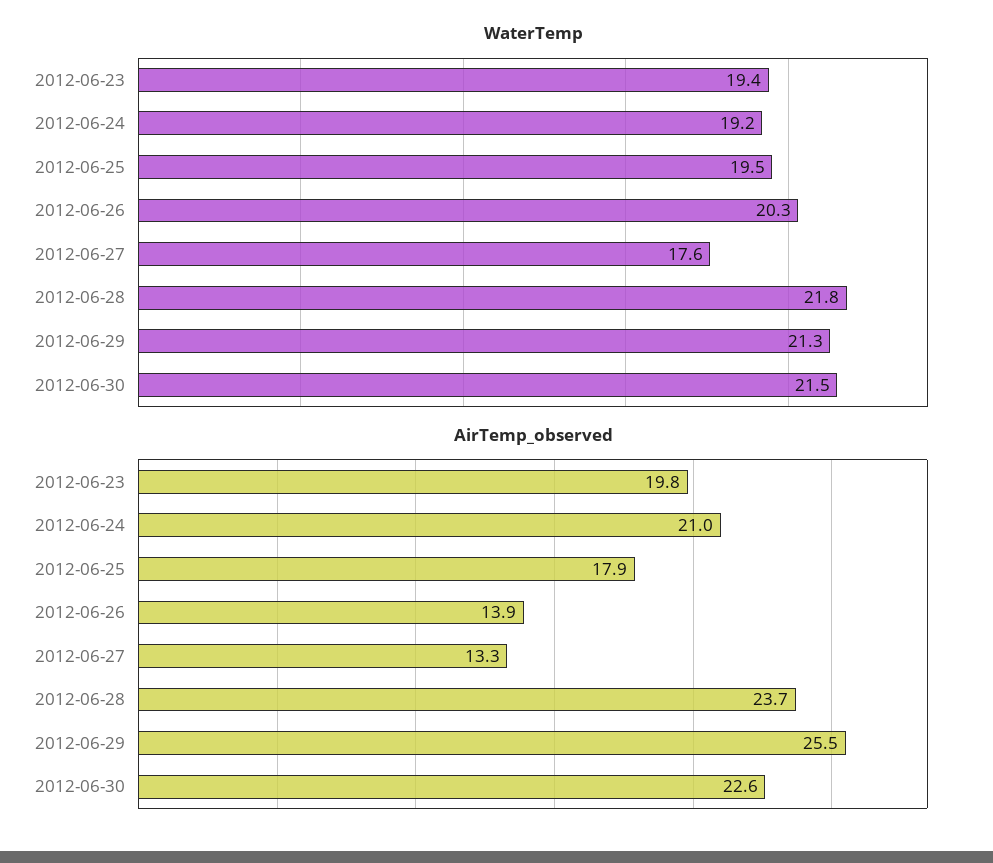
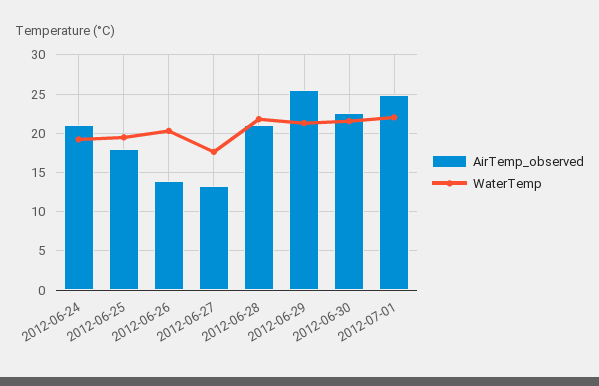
WaterTemp, 2012-06-23: 19.4 -> none
AirTemp_observed, 2012-06-23: 19.8 -> none
AirTemp_observed, 2012-06-28: 23.7 -> 21
AirTemp_observed, 2012-07-01: none -> 25
WaterTemp, 2012-07-01: none -> 22

